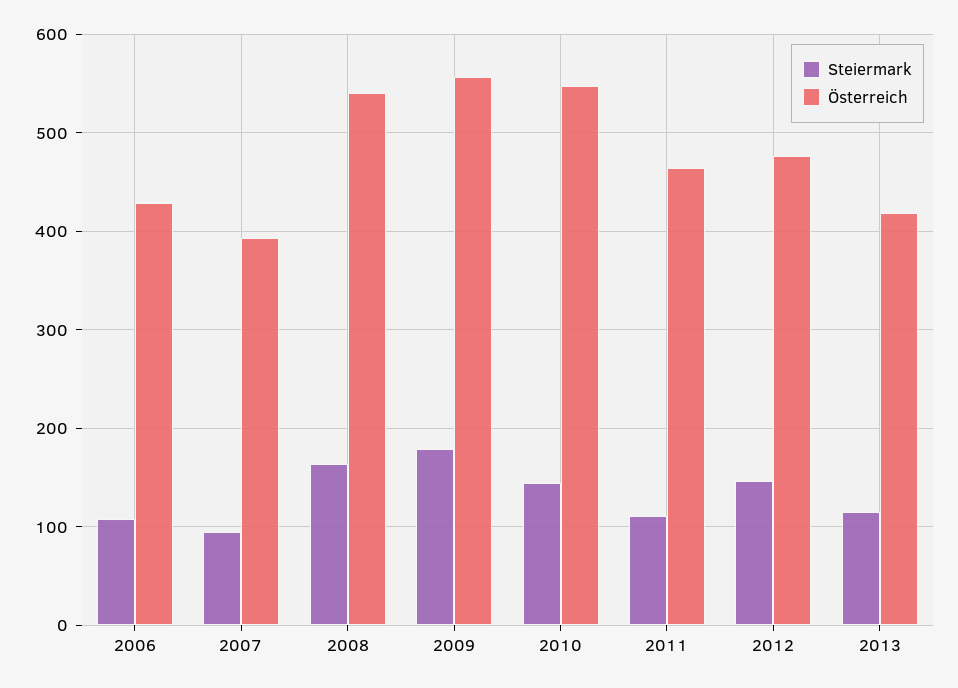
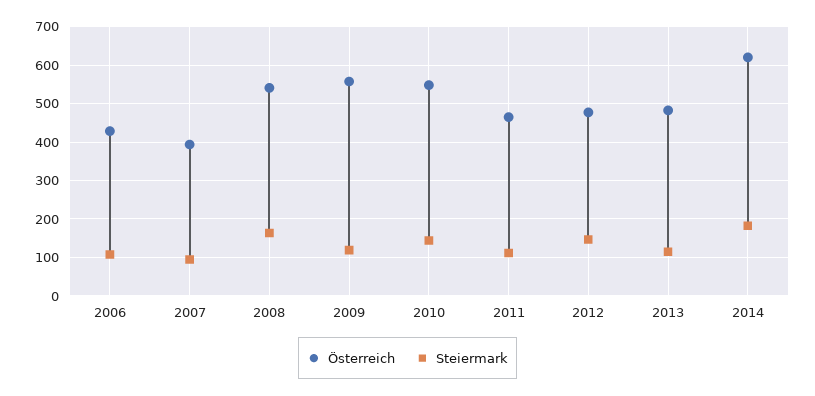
Steiermark, 2009: 180 -> 120
Österreich, 2013: 420 -> 480
Österreich, 2014: none -> 620
Steiermark, 2014: none -> 180

